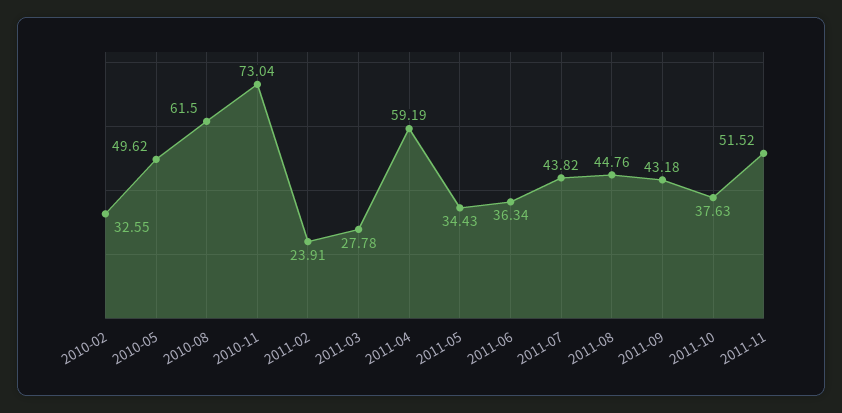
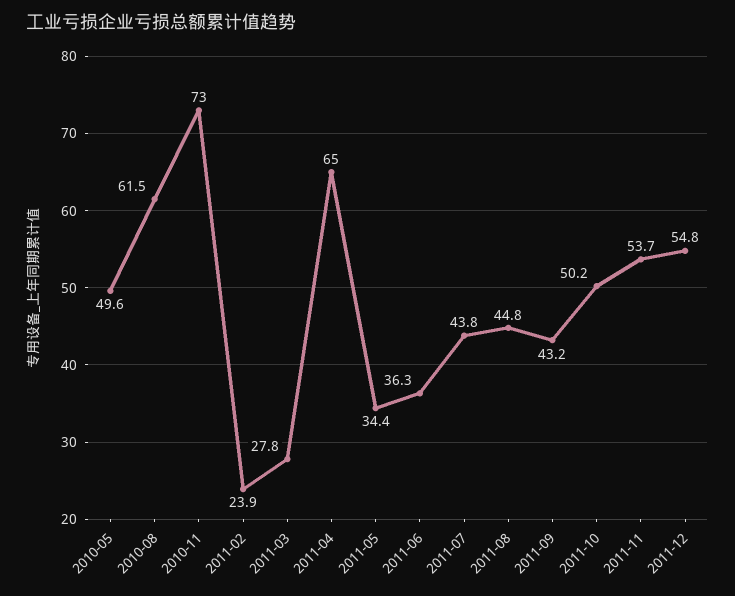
2010-02: 32.55 -> none
2011-04: 59.19 -> 65
2011-10: 37.63 -> 50.2
2011-11: 51.52 -> 53.7
2011-12: none -> 54.8

